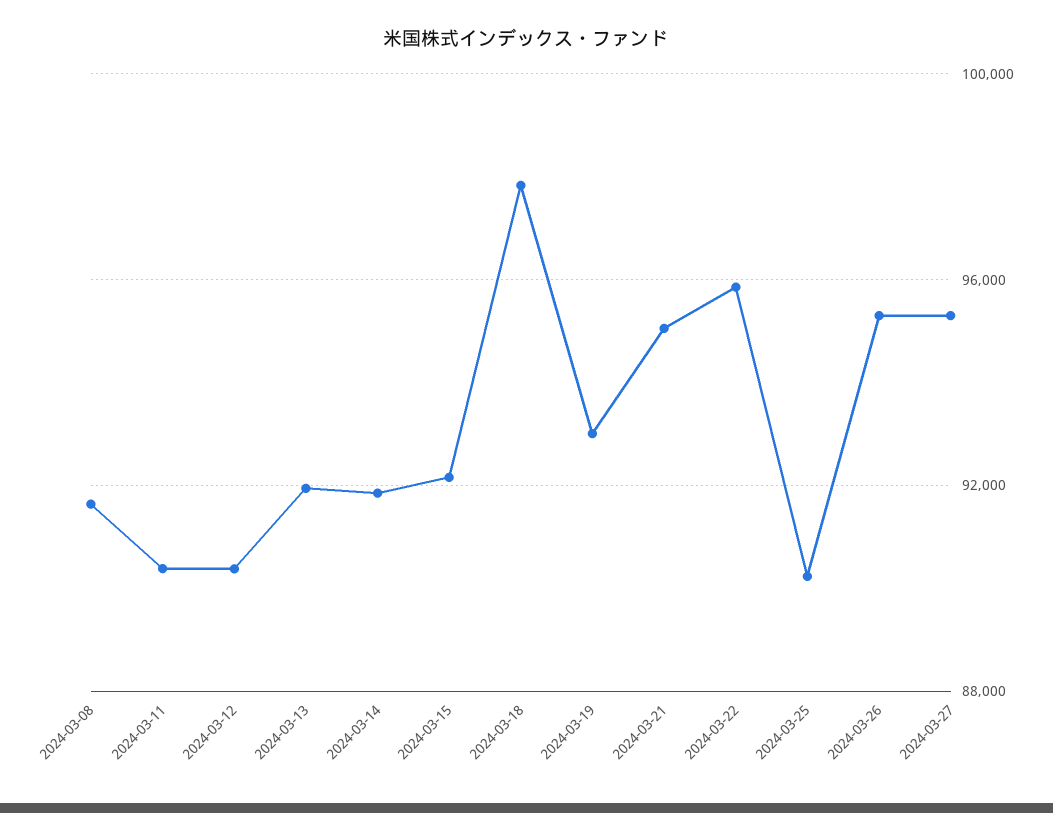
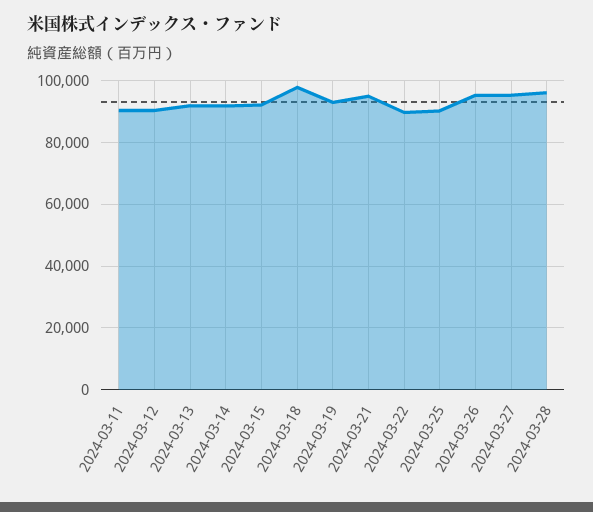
2024-03-08: 91500 -> none
2024-03-22: 96000 -> 90000
2024-03-28: none -> 96000

